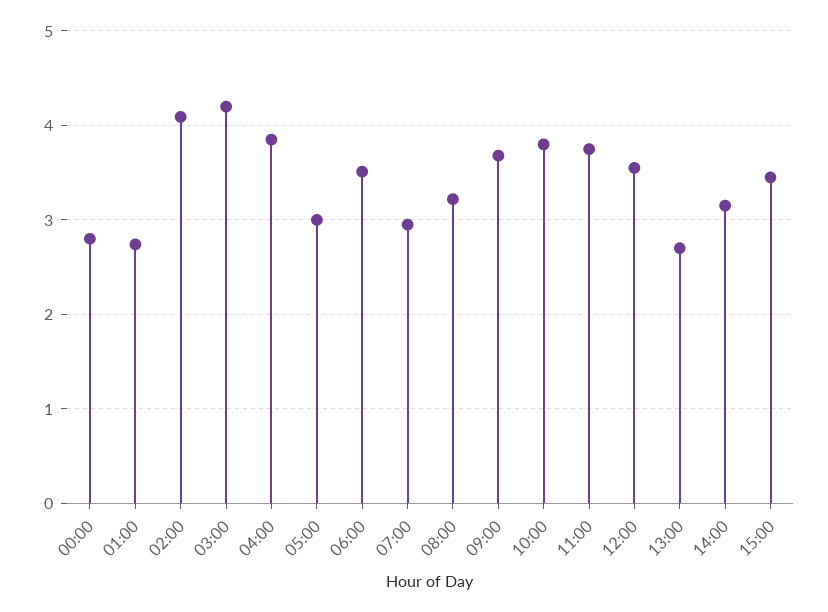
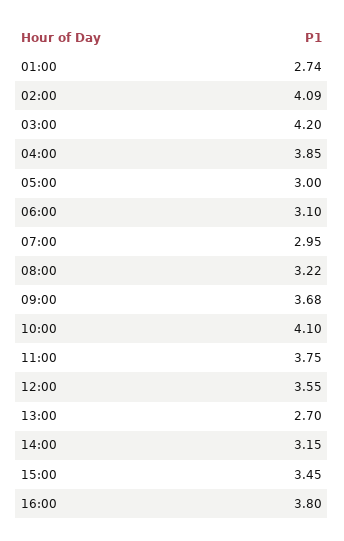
00:00: 2.8 -> none
06:00: 3.5 -> 3.1
10:00: 3.8 -> 4.1
16:00: none -> 3.8

